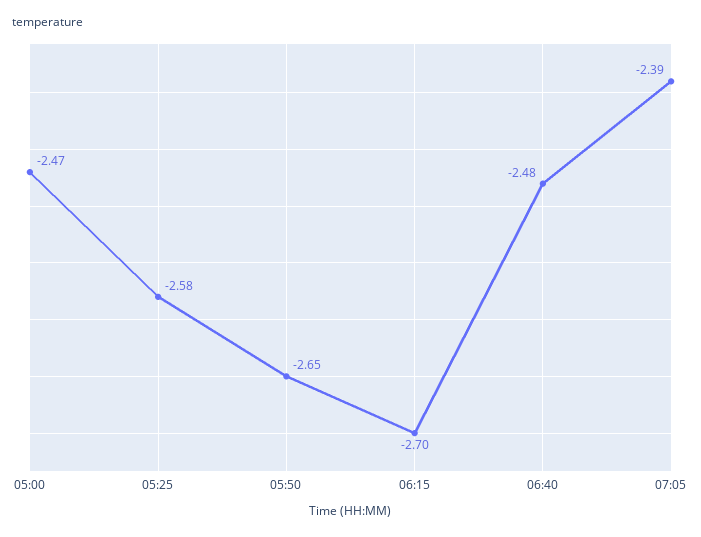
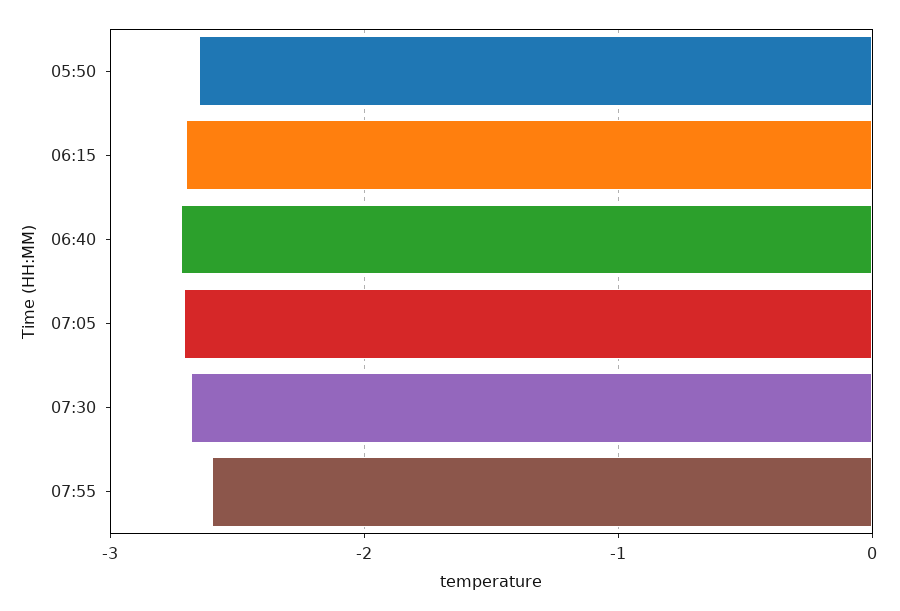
05:00: -2.47 -> none
05:25: -2.58 -> none
06:40: -2.48 -> -2.7
07:05: -2.39 -> -2.7
07:30: none -> -2.7
07:55: none -> -2.6

